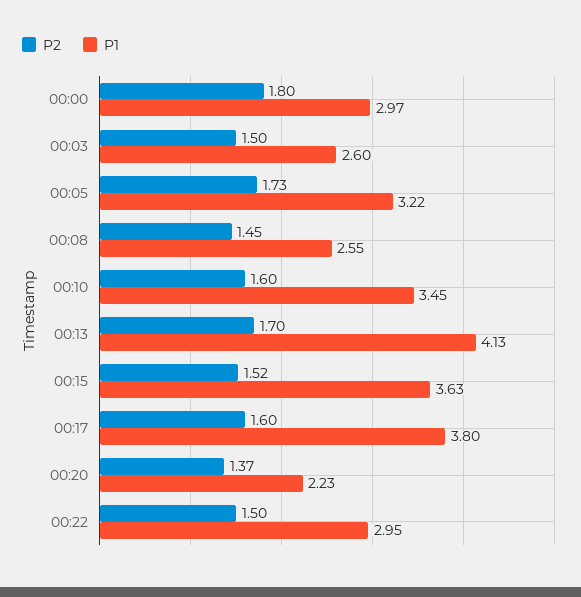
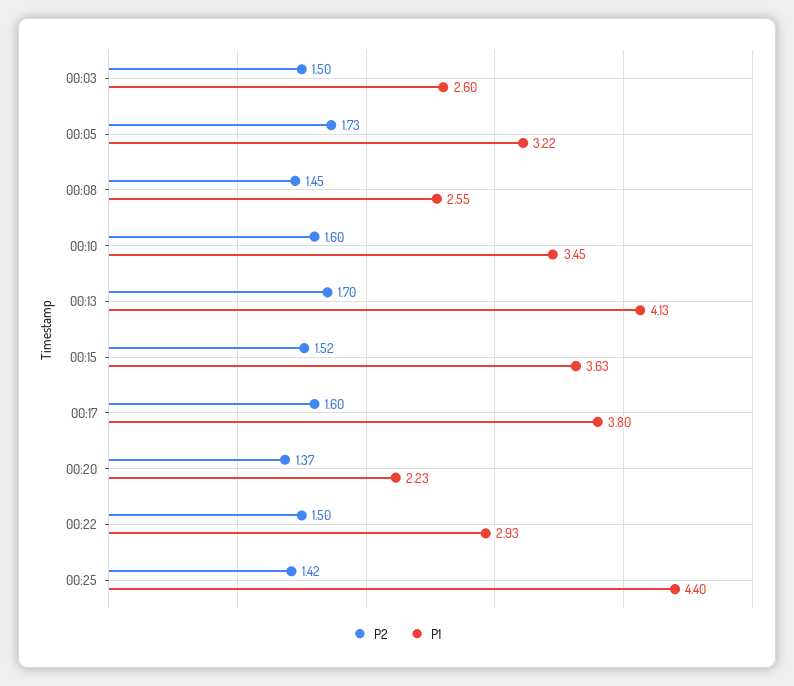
P2, 00:00: 1.8 -> none
P1, 00:00: 2.97 -> none
P1, 00:22: 2.95 -> 2.93
P2, 00:25: none -> 1.42
P1, 00:25: none -> 4.4

